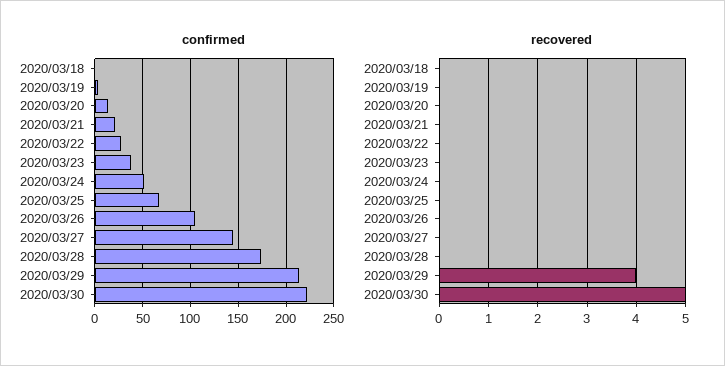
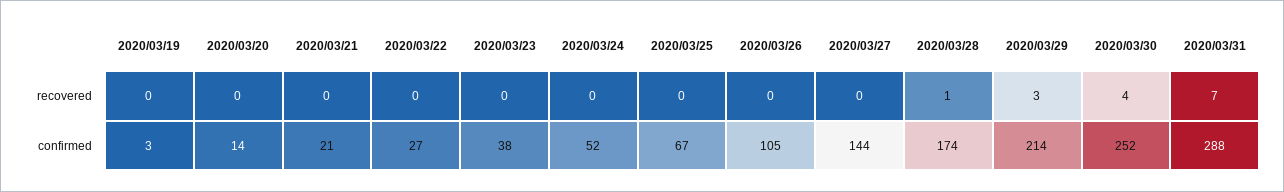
confirmed, 2020/03/18: 0 -> none
confirmed, 2020/03/30: 220 -> 252
recovered, 2020/03/18: 0 -> none
recovered, 2020/03/28: 0 -> 1
recovered, 2020/03/29: 4 -> 3
recovered, 2020/03/30: 5 -> 4
recovered, 2020/03/31: none -> 7
confirmed, 2020/03/31: none -> 288

